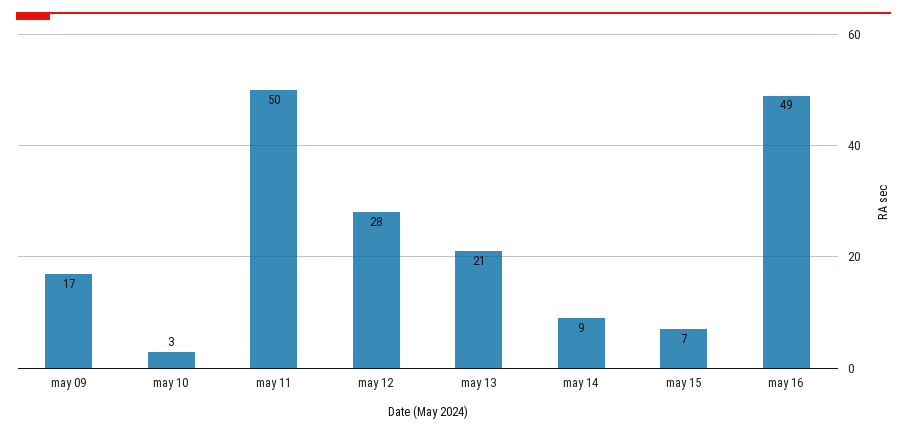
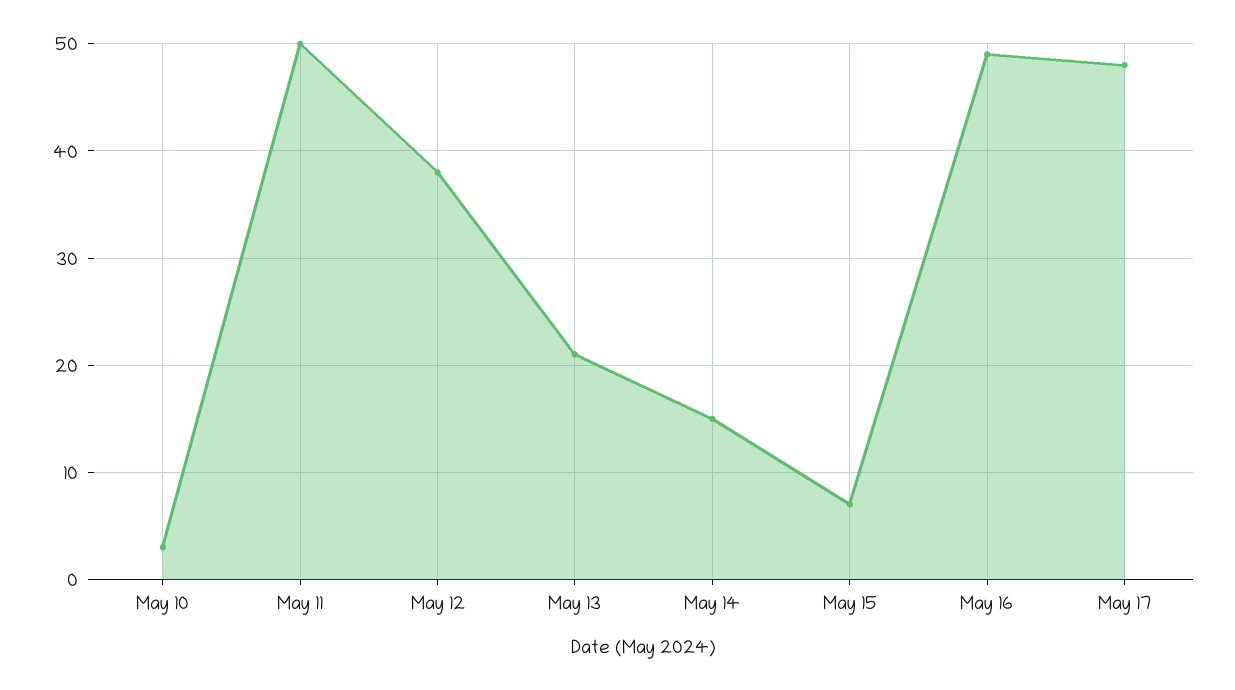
may 09: 17 -> none
may 12: 28 -> 38
may 14: 9 -> 15
May 17: none -> 48

